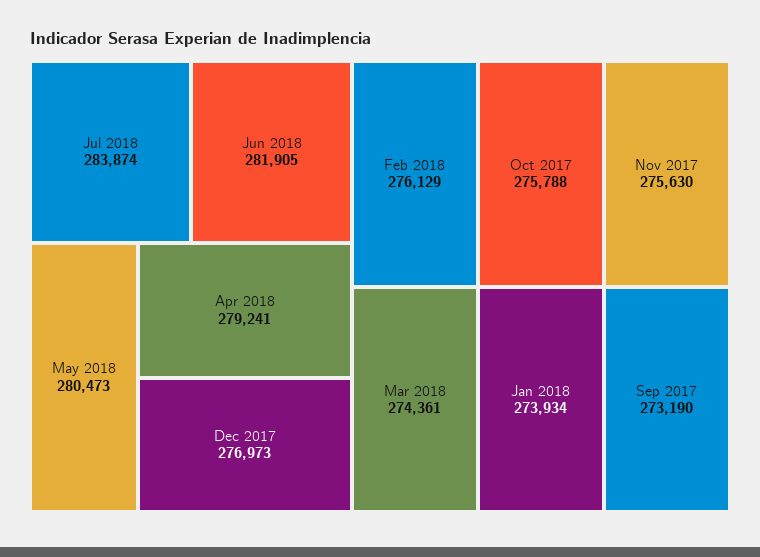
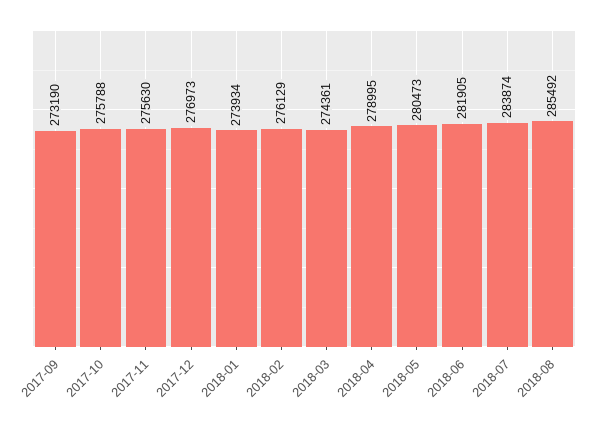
Apr 2018: 279241 -> 278995
2018-08: none -> 285492

